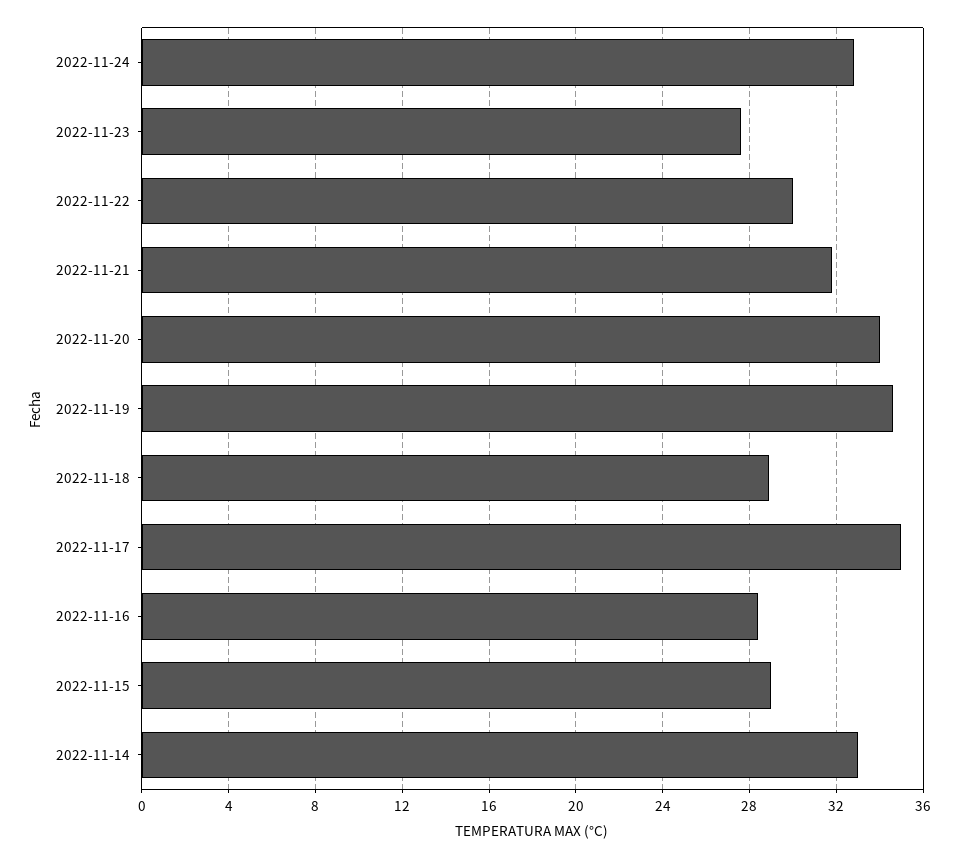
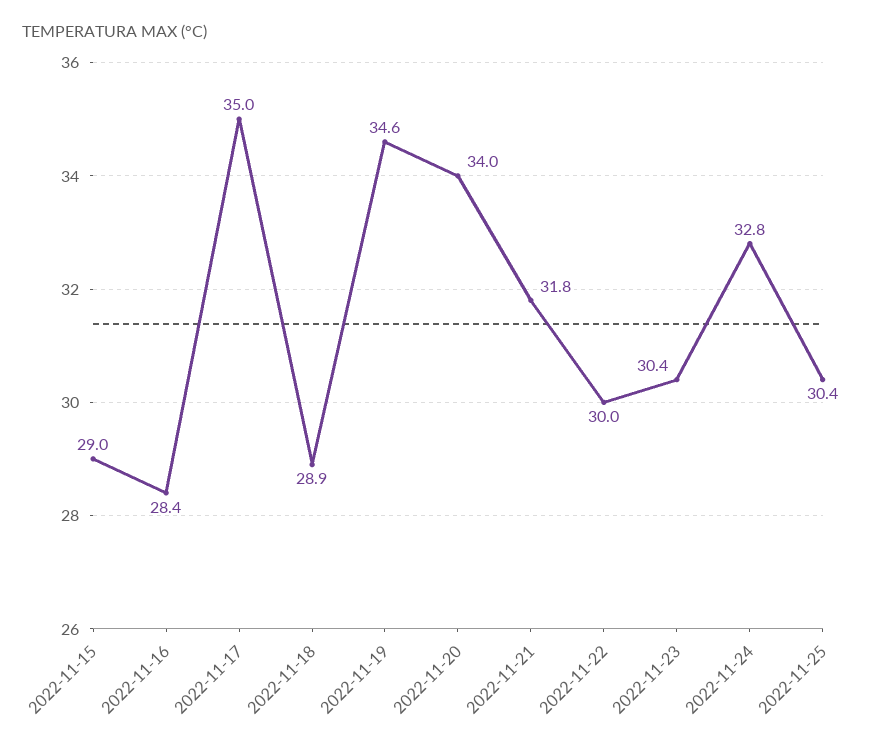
2022-11-23: 27.5 -> 30.4
2022-11-14: 33 -> none
2022-11-25: none -> 30.4

